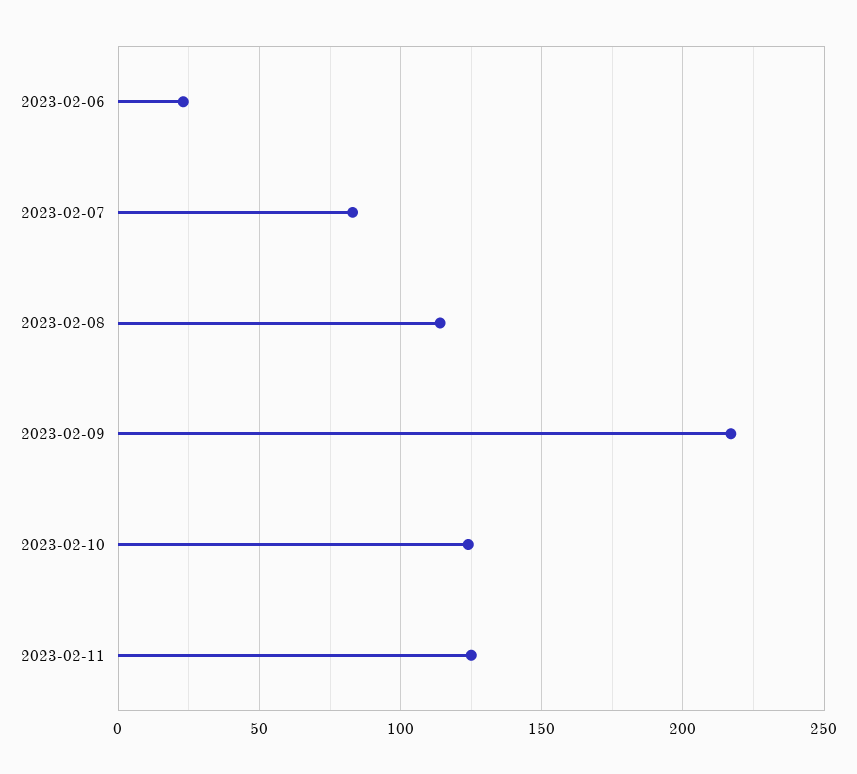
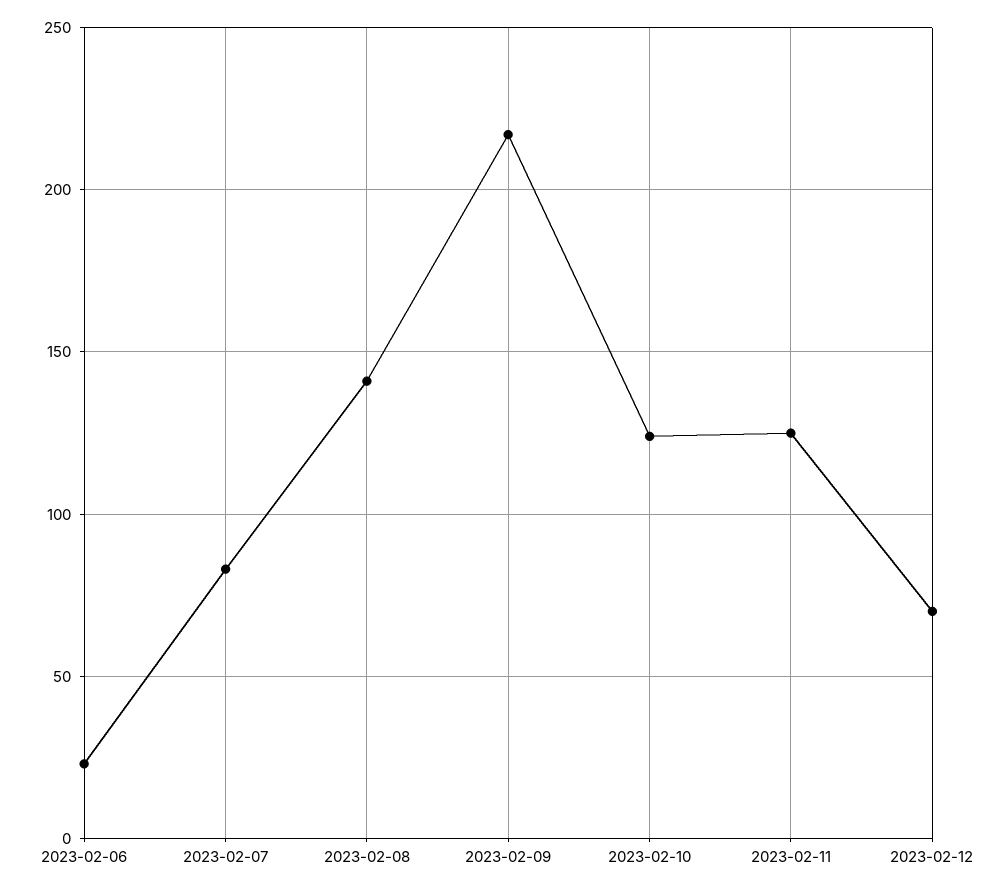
2023-02-08: 115 -> 140
2023-02-12: none -> 70

